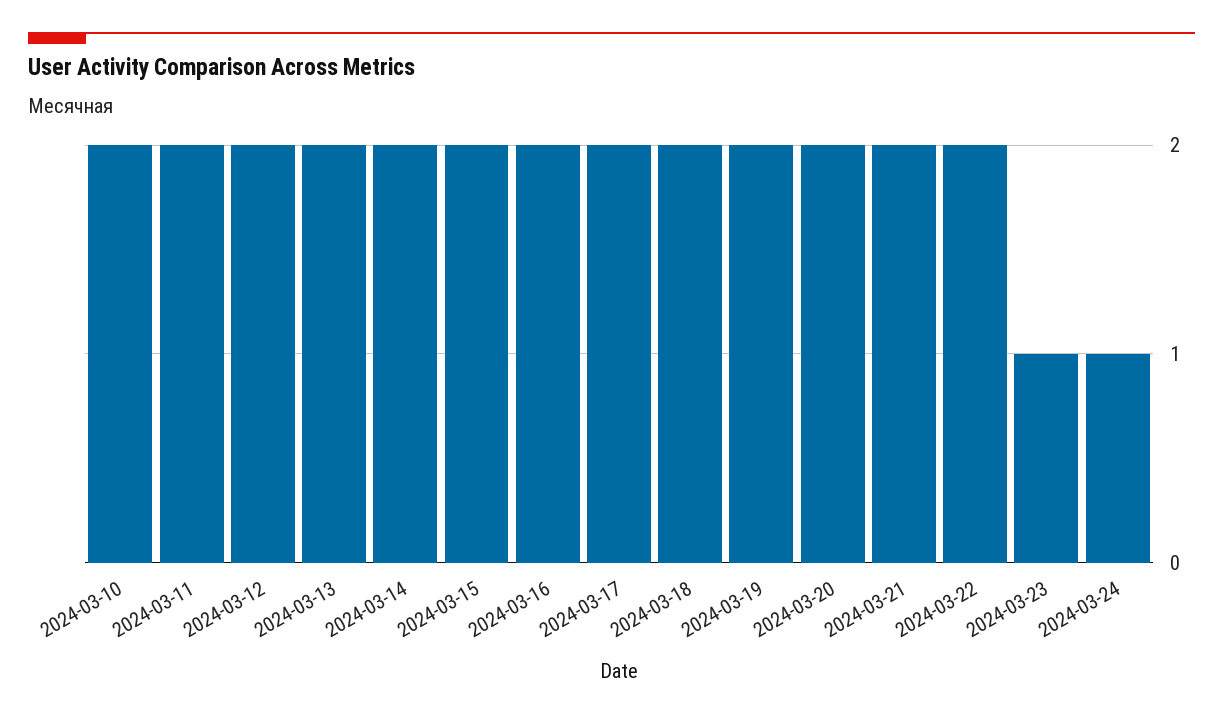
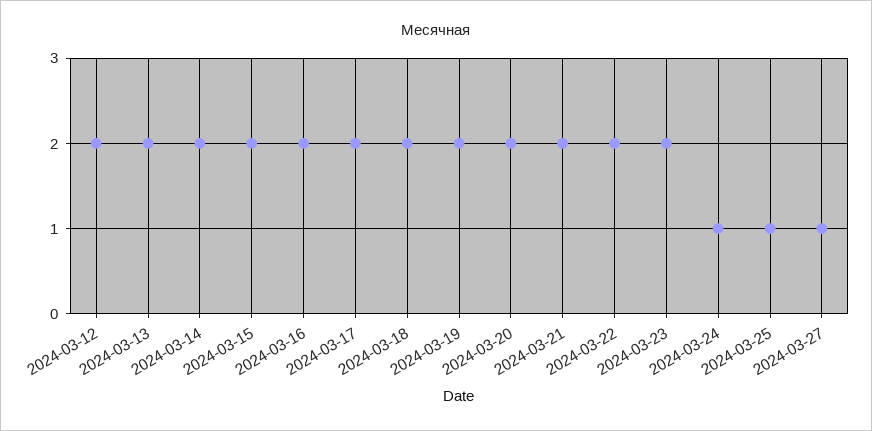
2024-03-10: 2 -> none
2024-03-11: 2 -> none
2024-03-23: 1 -> 2
2024-03-25: none -> 1
2024-03-27: none -> 1

